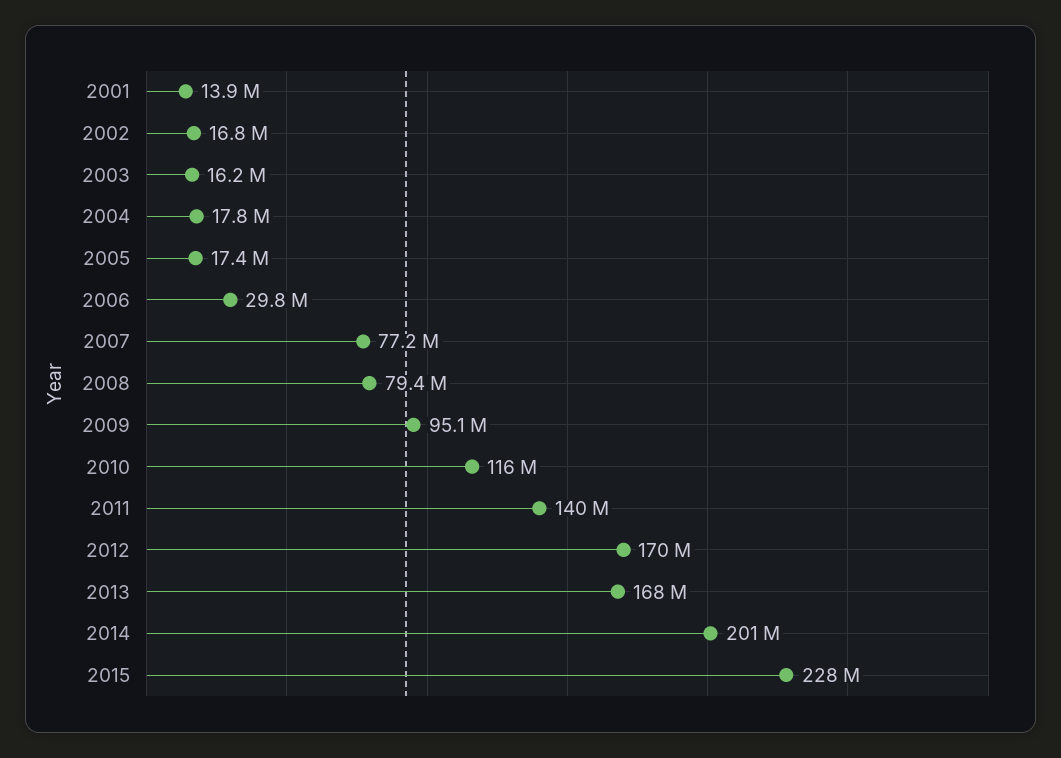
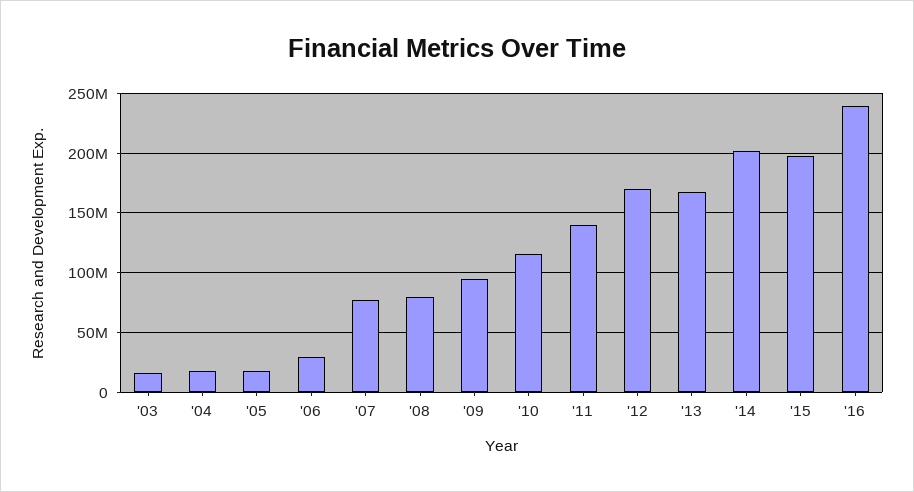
2001: 13900000 -> none
2002: 16800000 -> none
2015: 228000000 -> 200000000
'16: none -> 240000000

